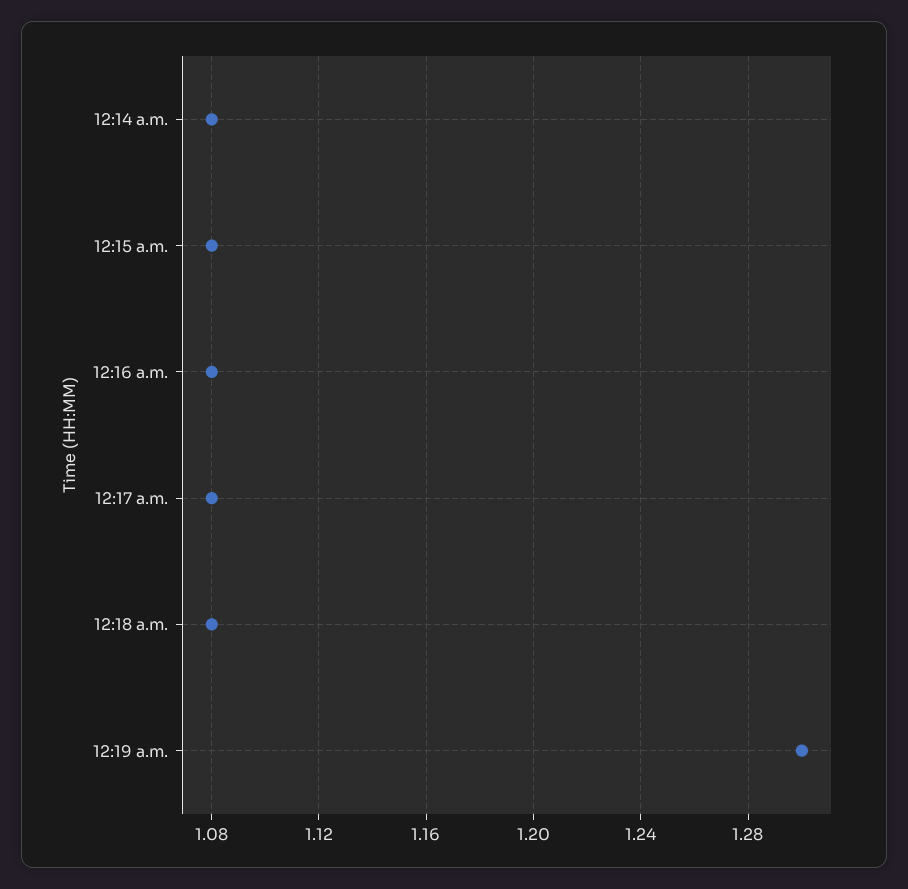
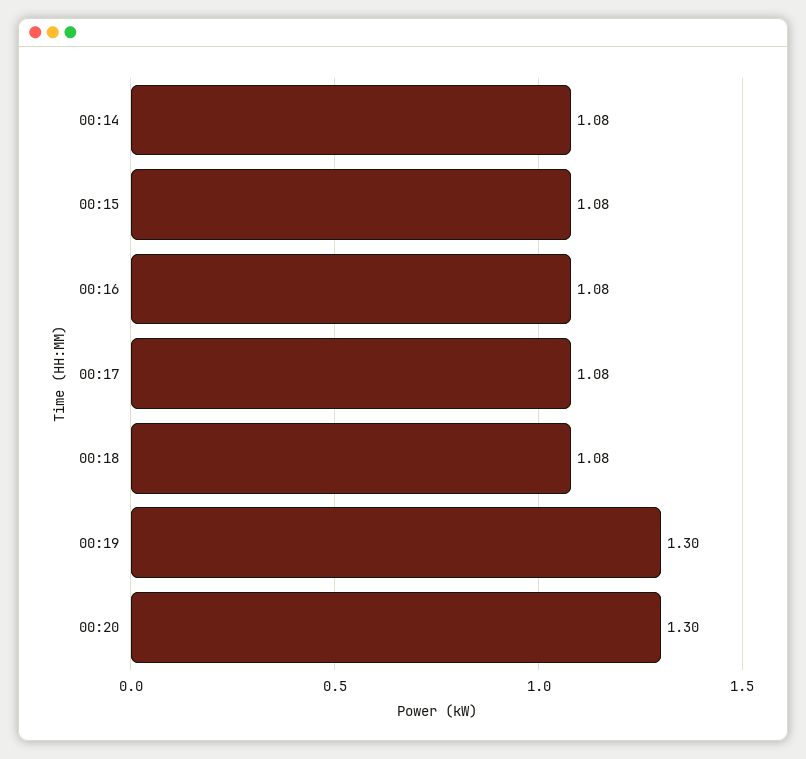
00:20: none -> 1.3

